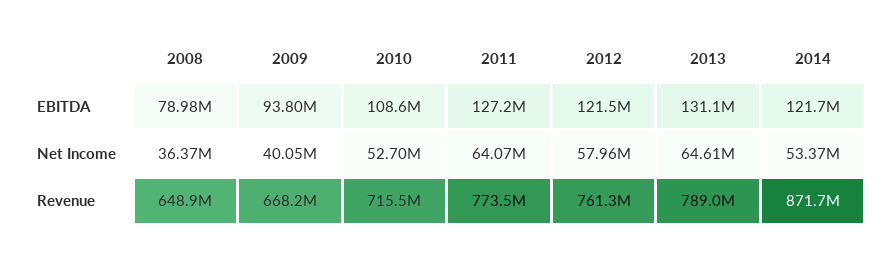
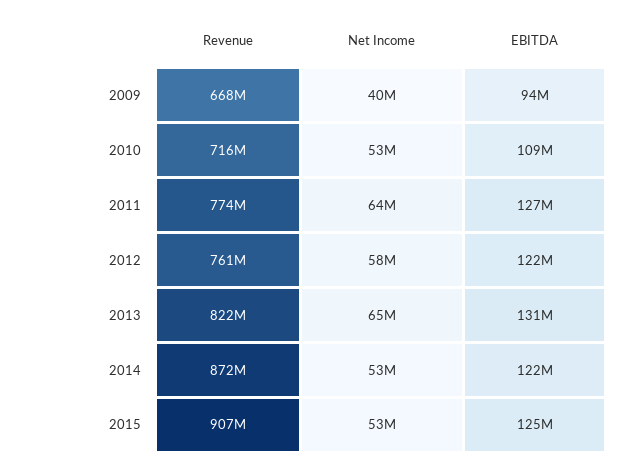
2008, EBITDA: 78980000 -> none
2008, Net Income: 36370000 -> none
2008, Revenue: 648900000 -> none
2013, Revenue: 789000000 -> 822000000
2015, Revenue: none -> 907000000
2015, Net Income: none -> 53000000
2015, EBITDA: none -> 125000000

